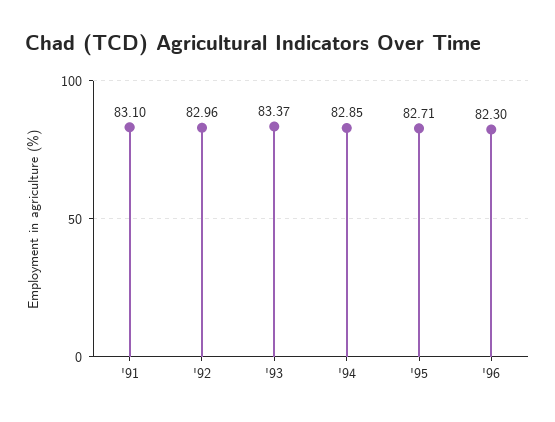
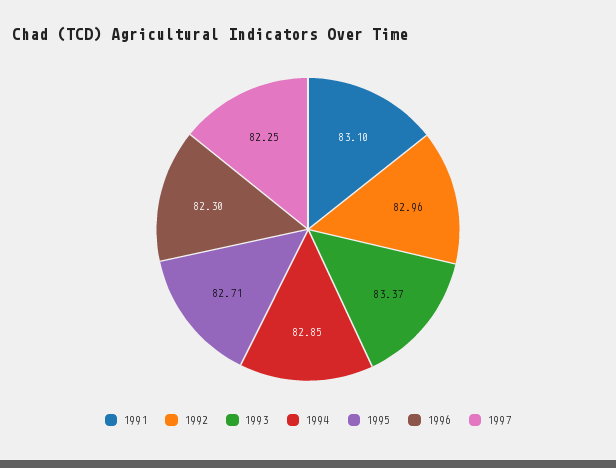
1997: none -> 82.25

